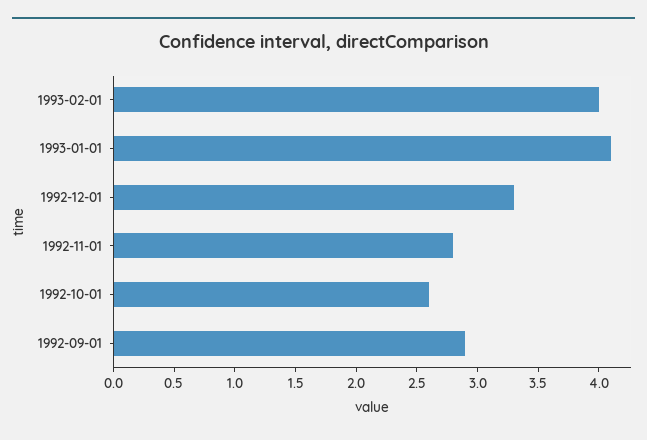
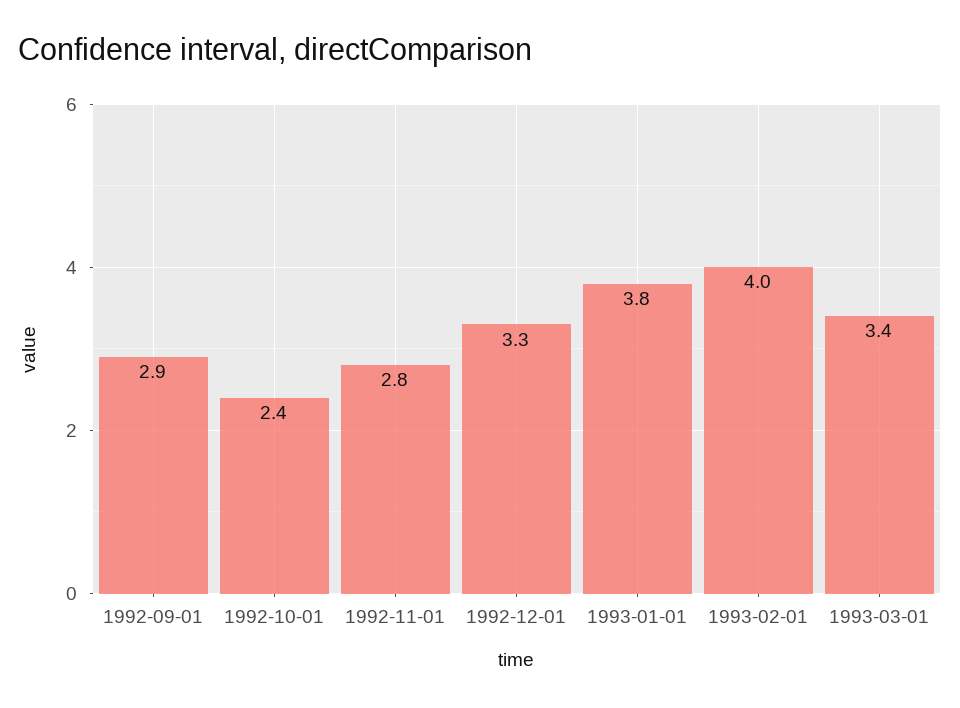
1993-01-01: 4.1 -> 3.8
1992-10-01: 2.6 -> 2.4
1993-03-01: none -> 3.4

